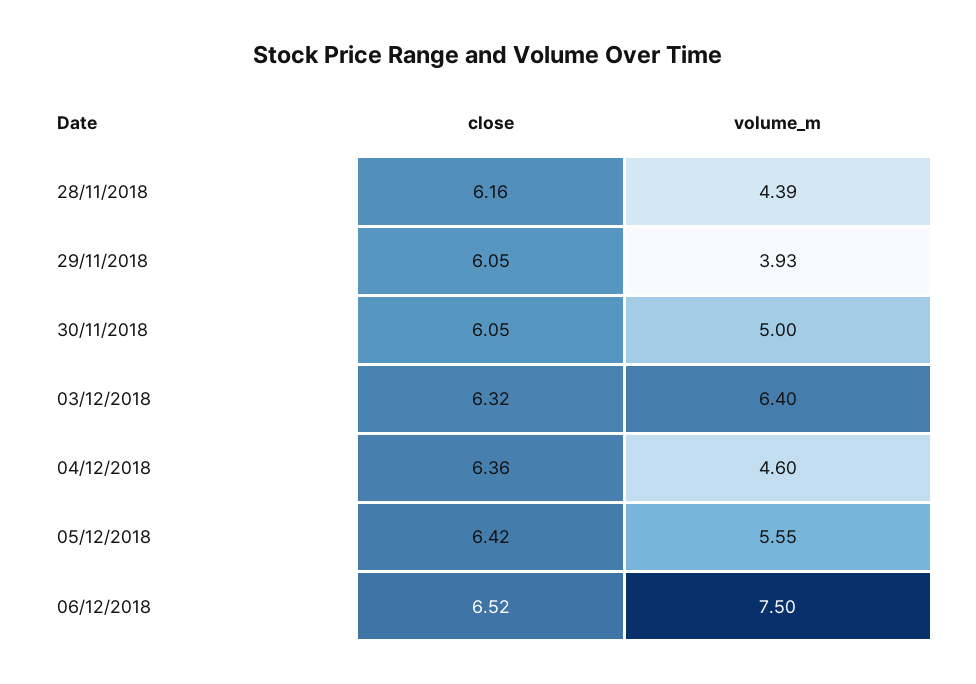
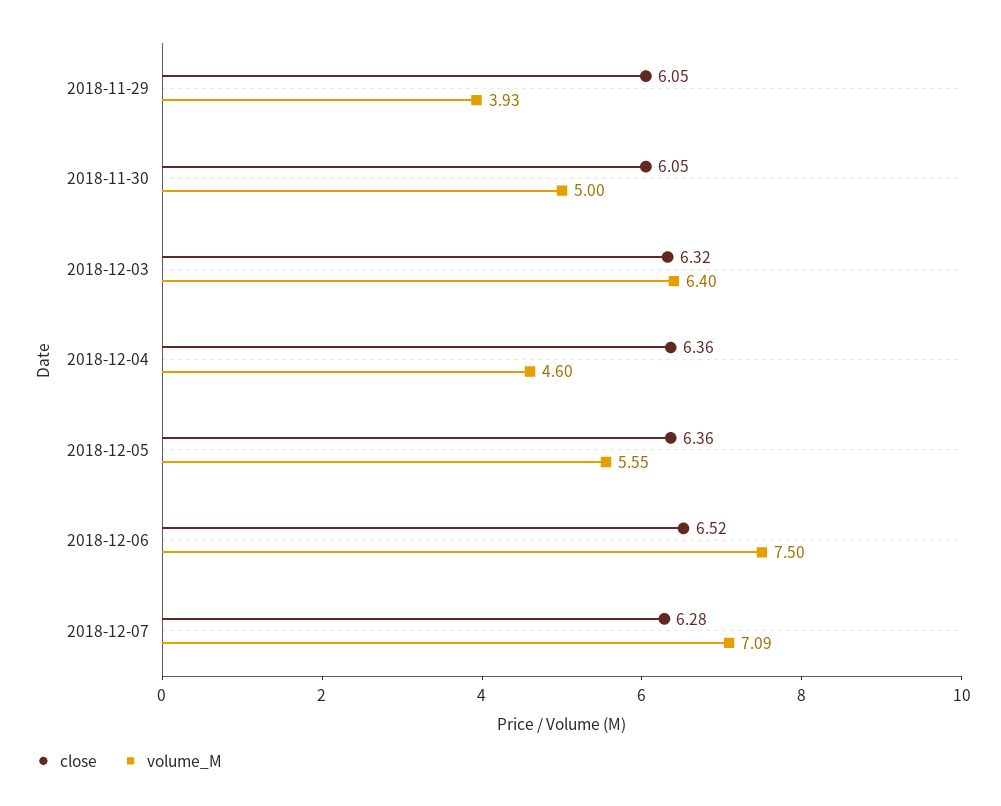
close, 28/11/2018: 6.16 -> none
volume_m, 28/11/2018: 4.39 -> none
close, 05/12/2018: 6.42 -> 6.36
close, 2018-12-07: none -> 6.28
volume_m, 2018-12-07: none -> 7.09

